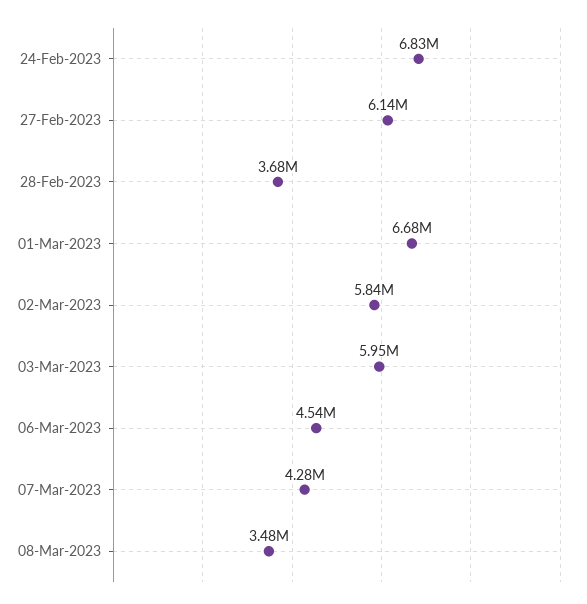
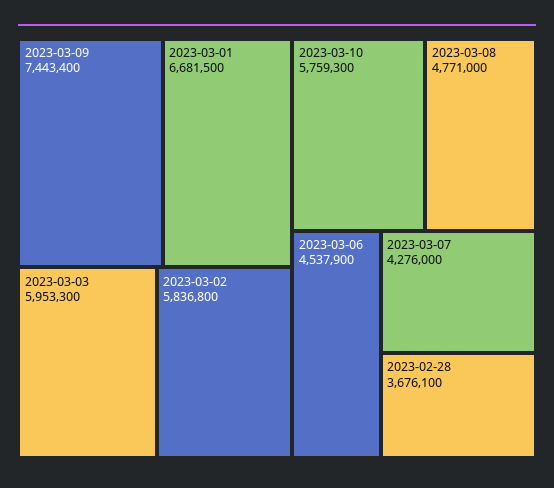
24-Feb-2023: 6830000 -> none
27-Feb-2023: 6140000 -> none
08-Mar-2023: 3480000 -> 4771000
2023-03-09: none -> 7443400
2023-03-10: none -> 5759300

